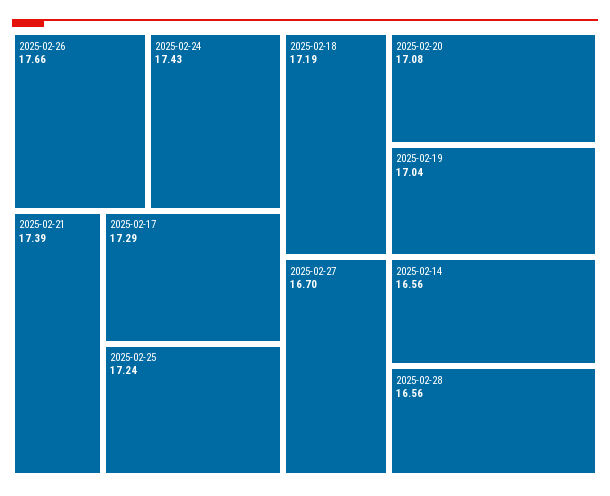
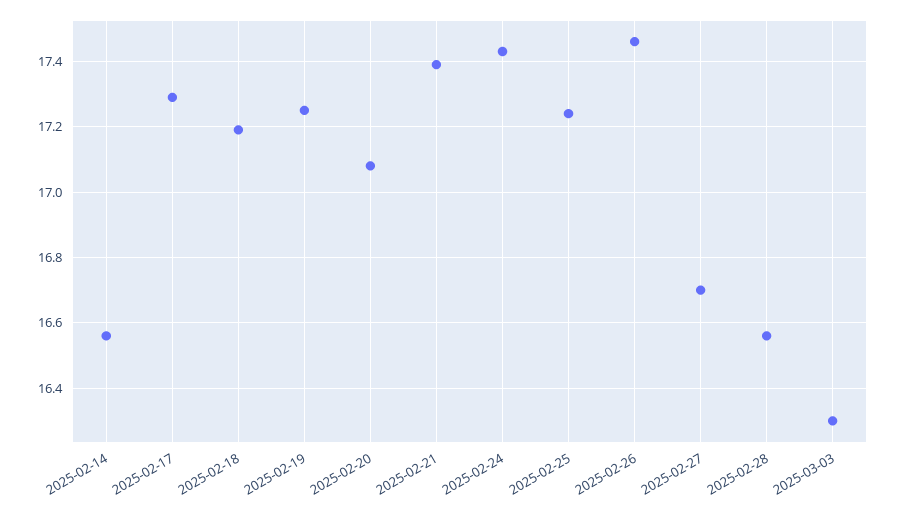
2025-02-26: 17.66 -> 17.45
2025-02-19: 17.04 -> 17.25
2025-03-03: none -> 16.3

